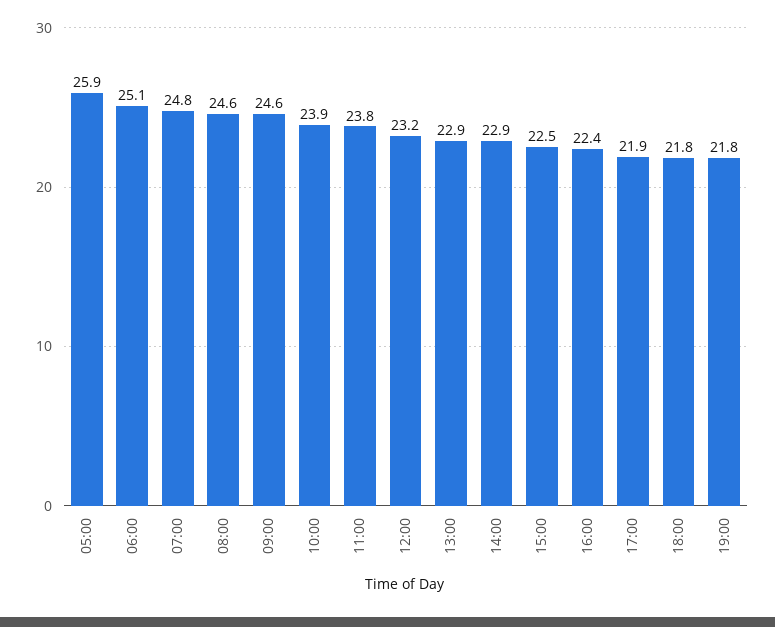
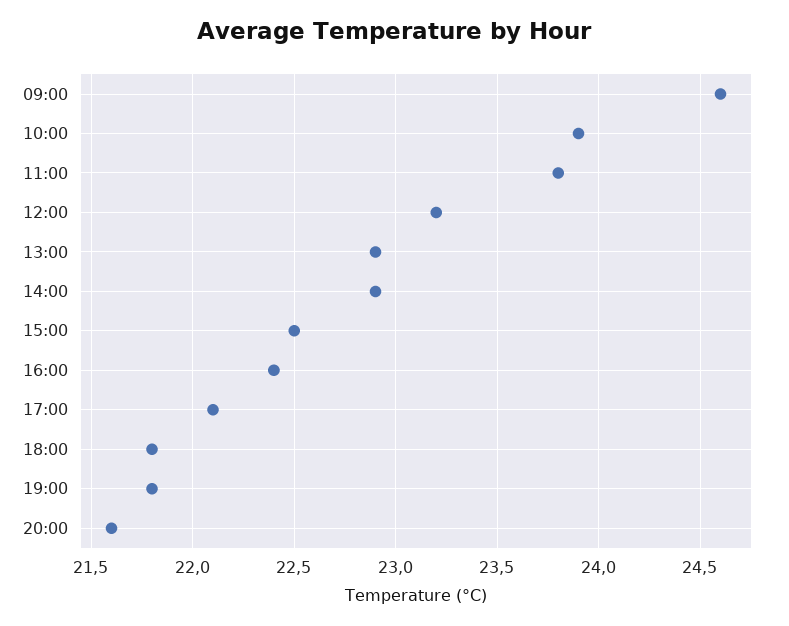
05:00: 25.9 -> none
06:00: 25.1 -> none
07:00: 24.8 -> none
08:00: 24.6 -> none
17:00: 21.9 -> 22.1
20:00: none -> 21.6

